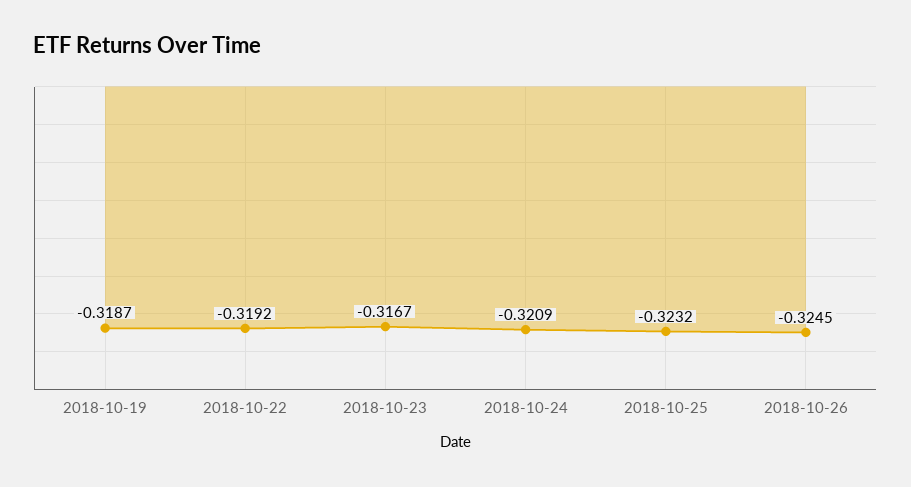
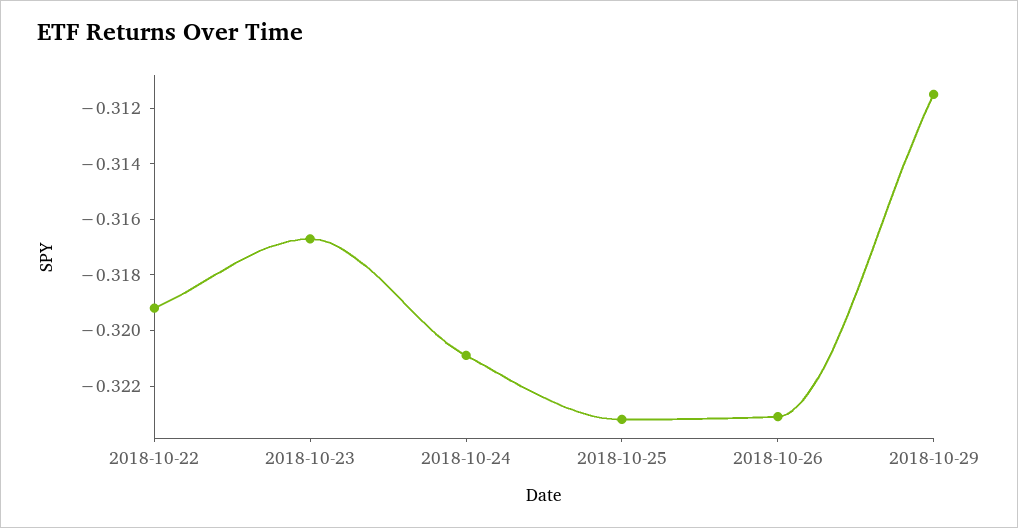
2018-10-19: -0.3187 -> none
2018-10-26: -0.3245 -> -0.323
2018-10-29: none -> -0.3115

